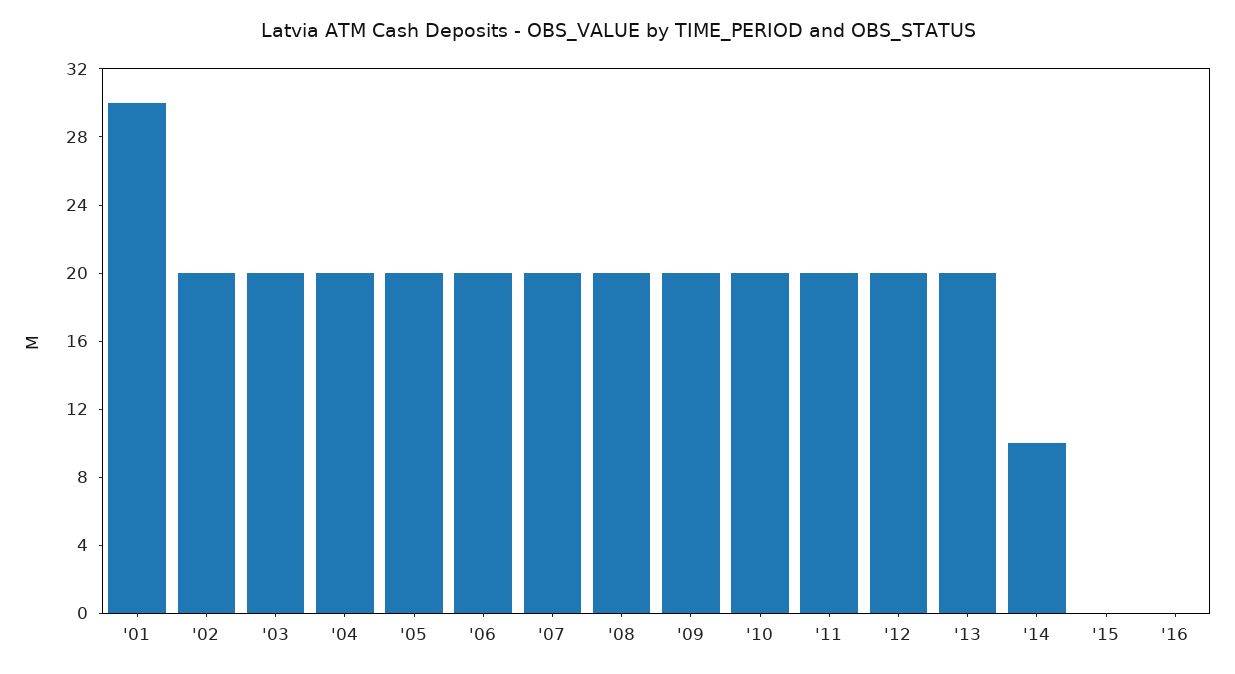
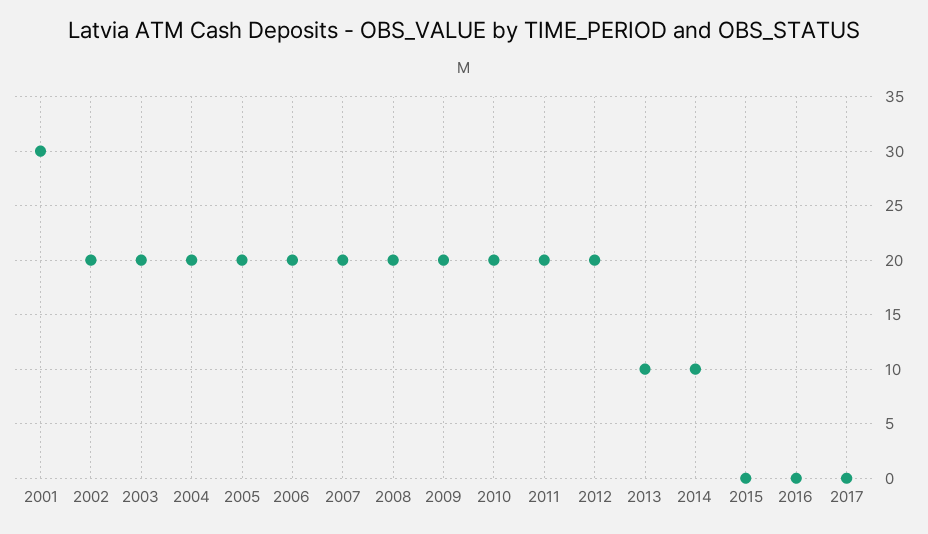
'13: 20 -> 10
2017: none -> 0

